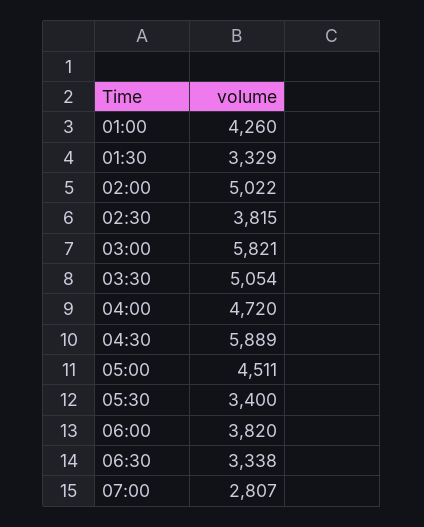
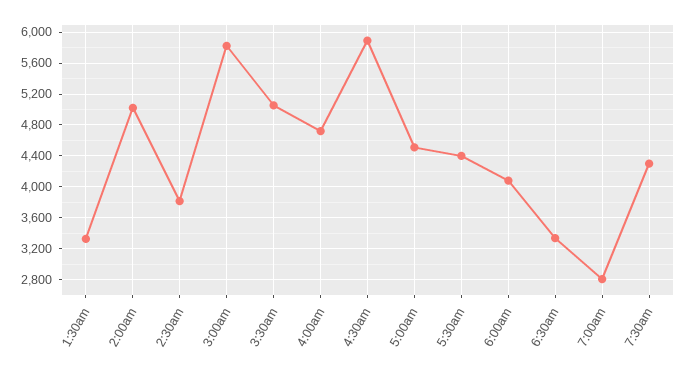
01:00: 4260 -> none
05:30: 3400 -> 4400
06:00: 3820 -> 4100
7:30am: none -> 4300

